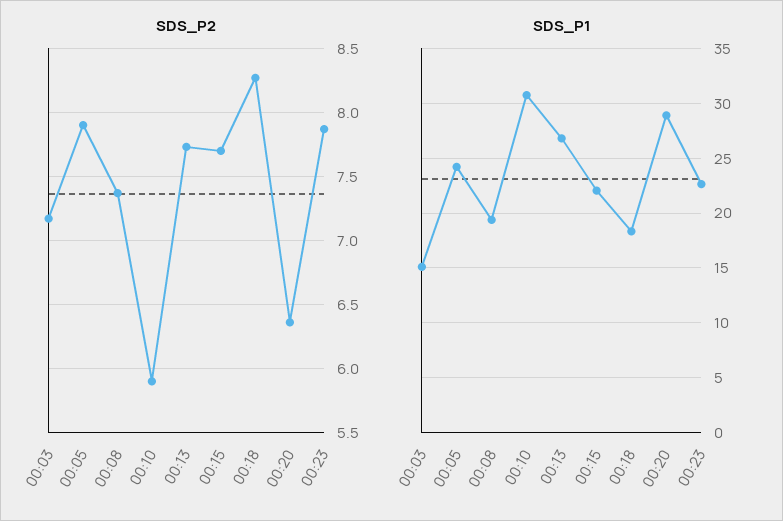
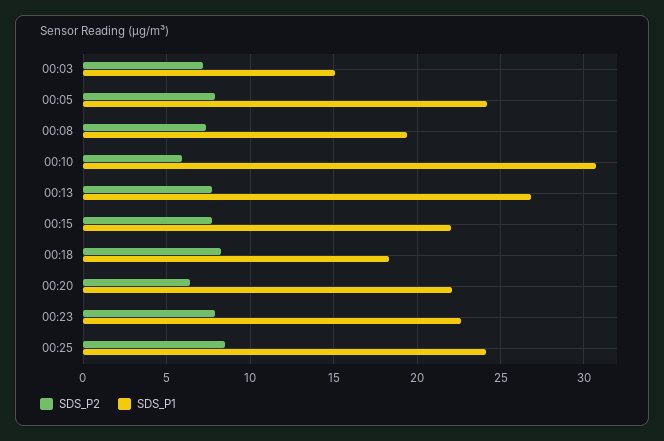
SDS_P1, 00:20: 29 -> 22
SDS_P2, 00:25: none -> 8.5
SDS_P1, 00:25: none -> 24

